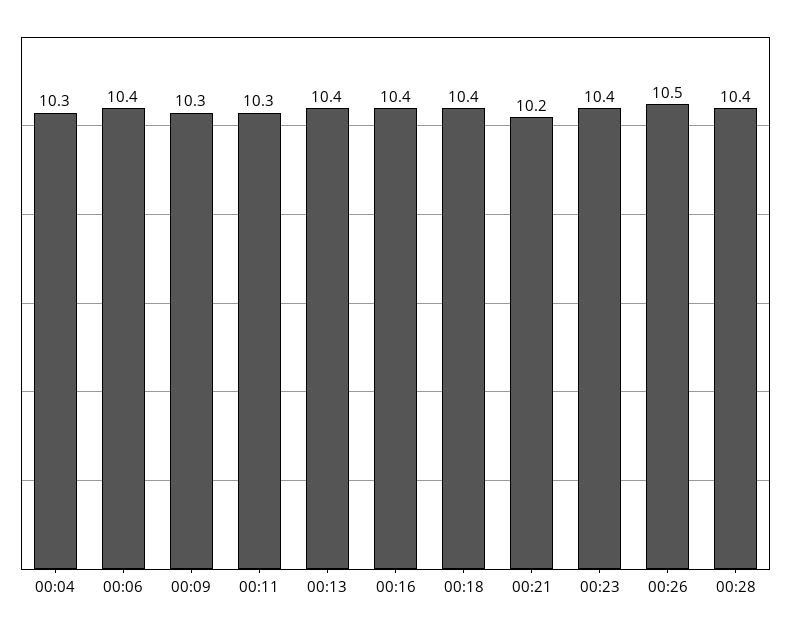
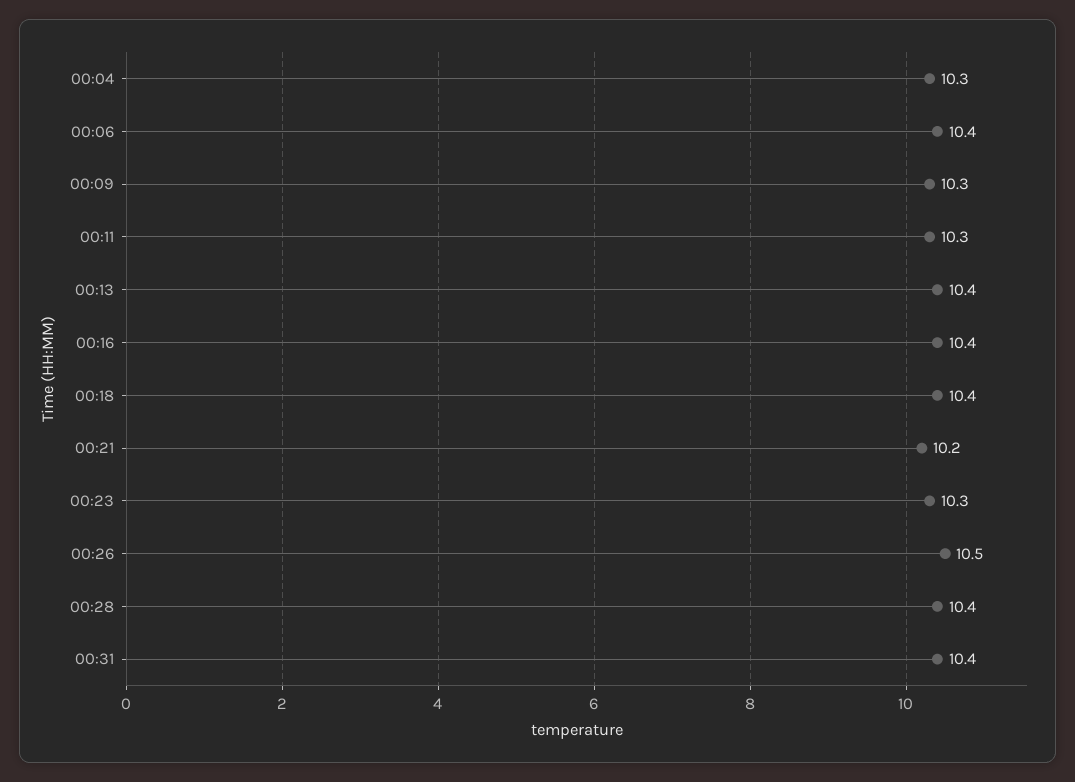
00:23: 10.4 -> 10.3
00:31: none -> 10.4

